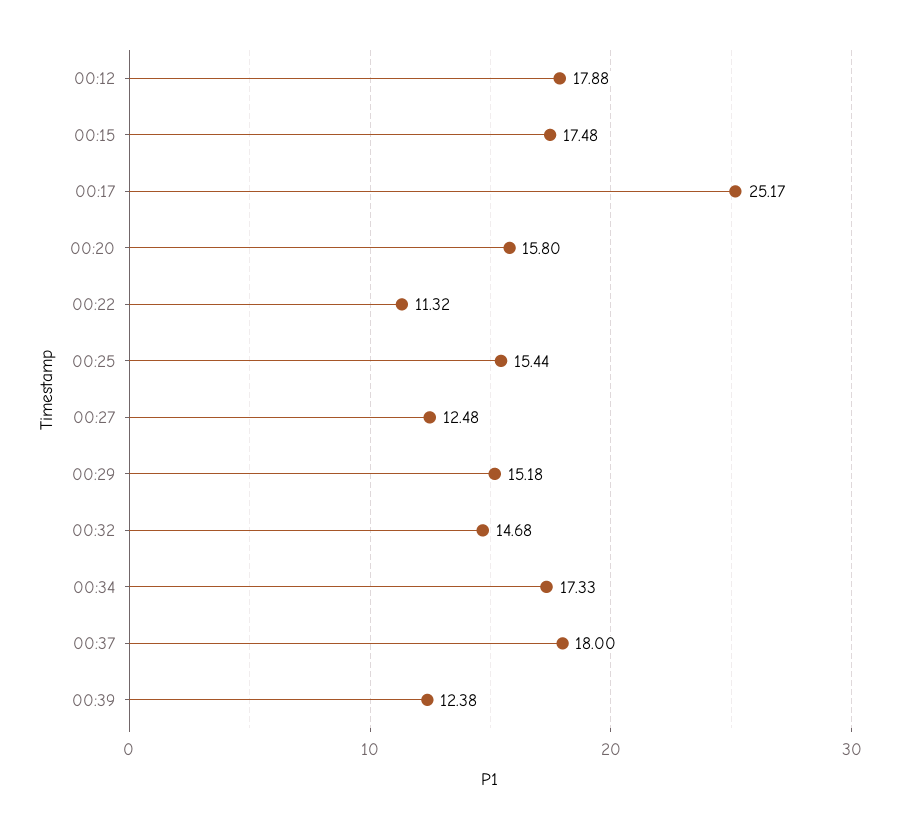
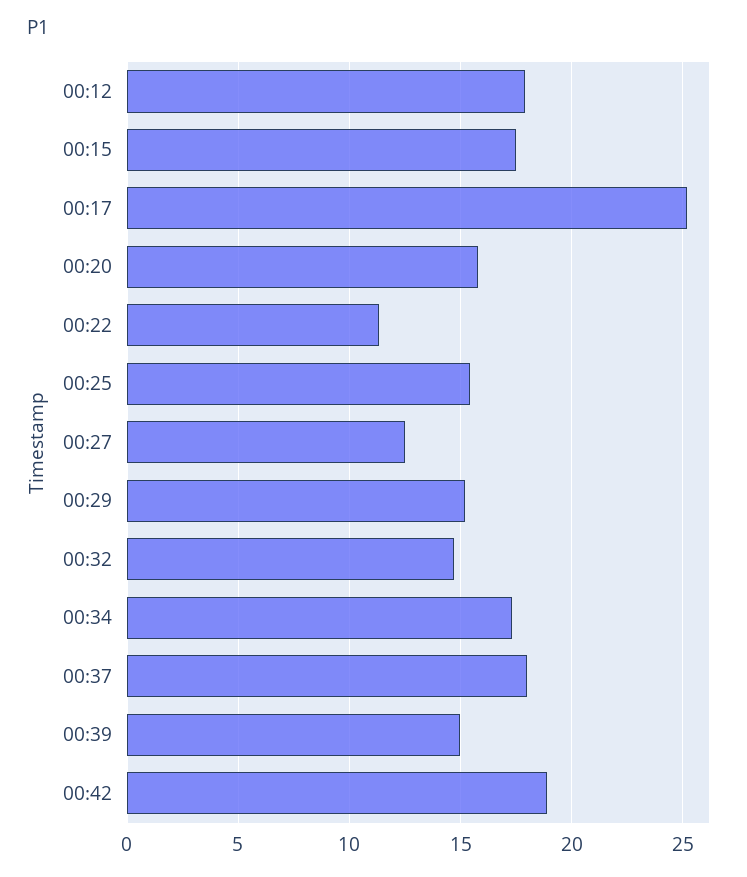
00:39: 12.38 -> 15
00:42: none -> 19

